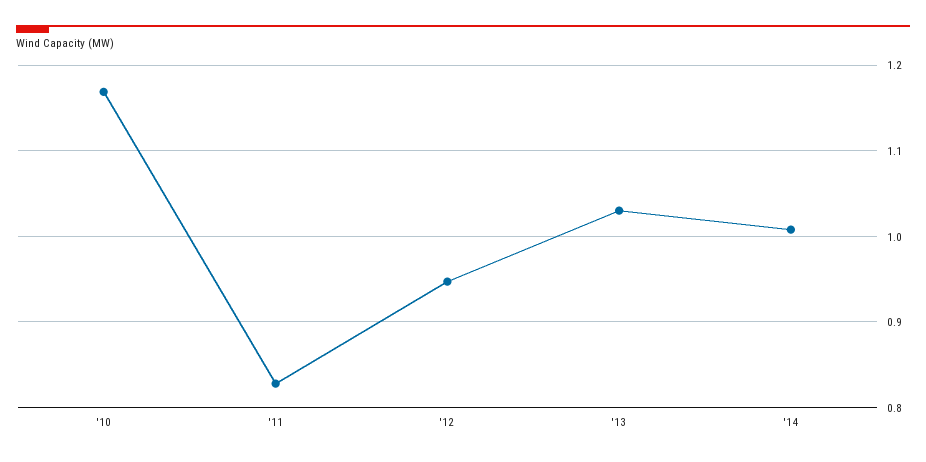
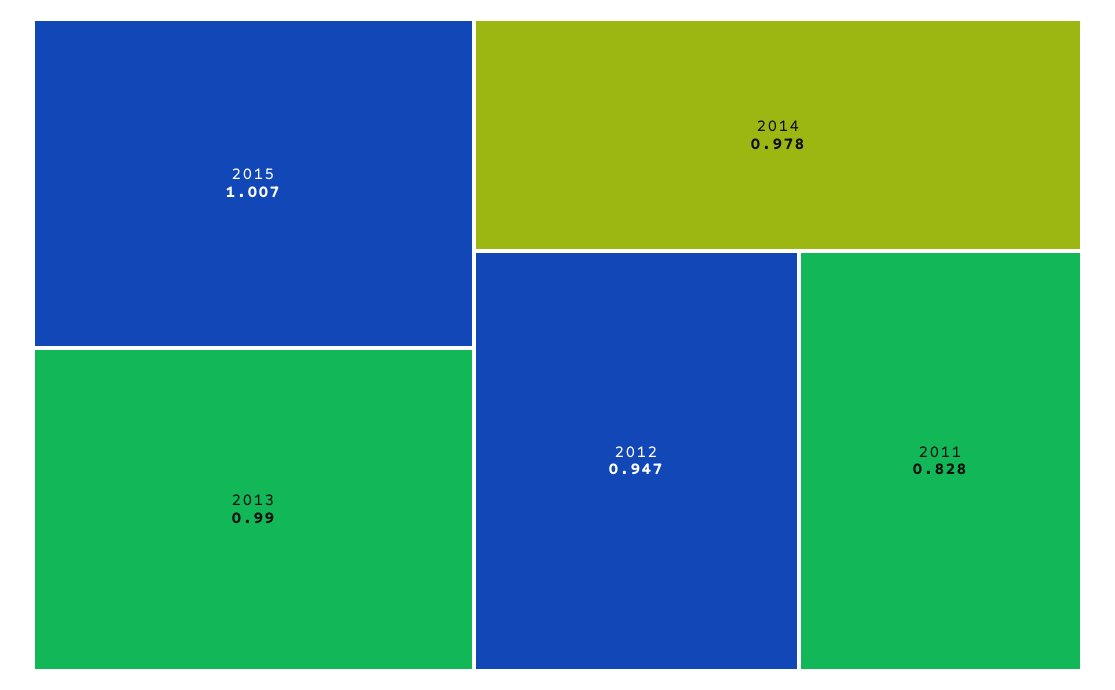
'10: 1.17 -> none
'13: 1.03 -> 0.99
'14: 1.01 -> 0.978
2015: none -> 1.007

